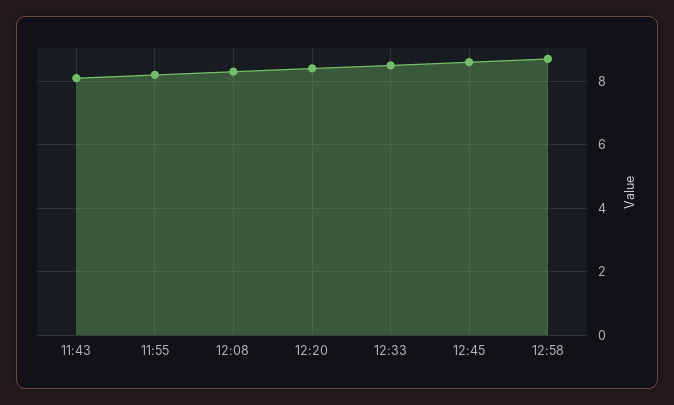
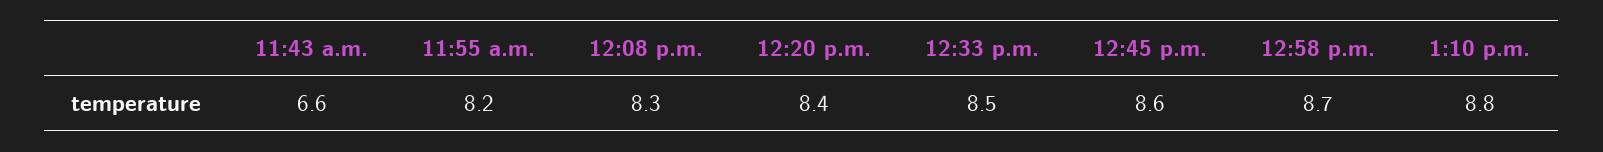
11:43: 8 -> 6.6
1:10 p.m.: none -> 8.8

